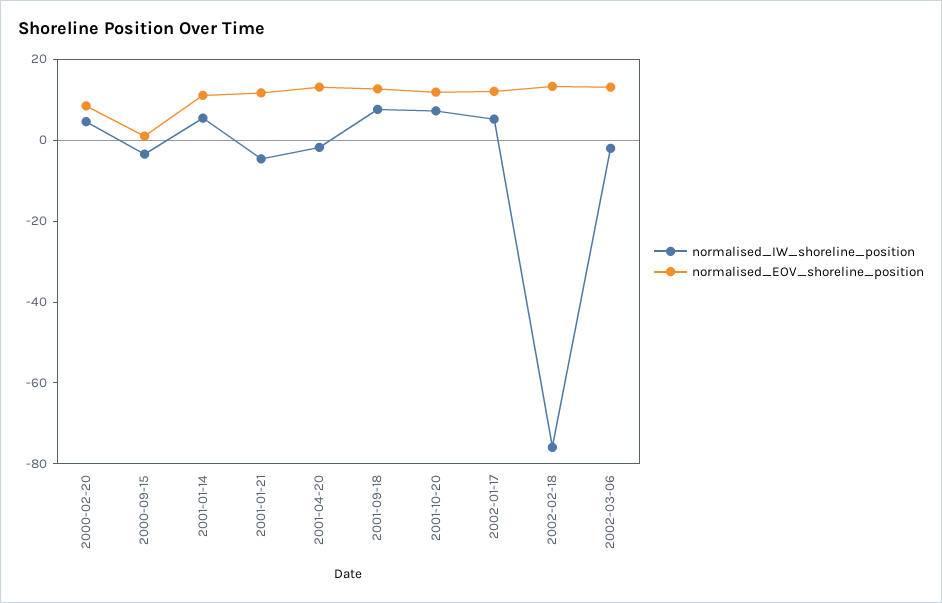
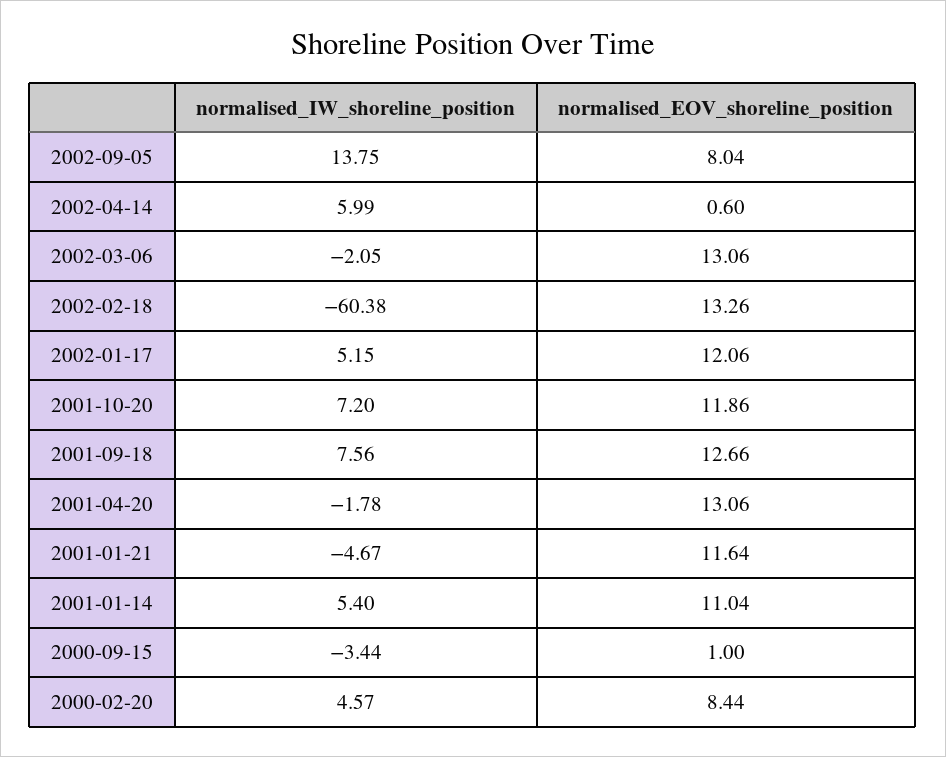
normalised_IW_shoreline_position, 2002-02-18: -75 -> -60.38
normalised_IW_shoreline_position, 2002-09-05: none -> 13.75
normalised_EOV_shoreline_position, 2002-09-05: none -> 8.04
normalised_IW_shoreline_position, 2002-04-14: none -> 5.99
normalised_EOV_shoreline_position, 2002-04-14: none -> 0.6

